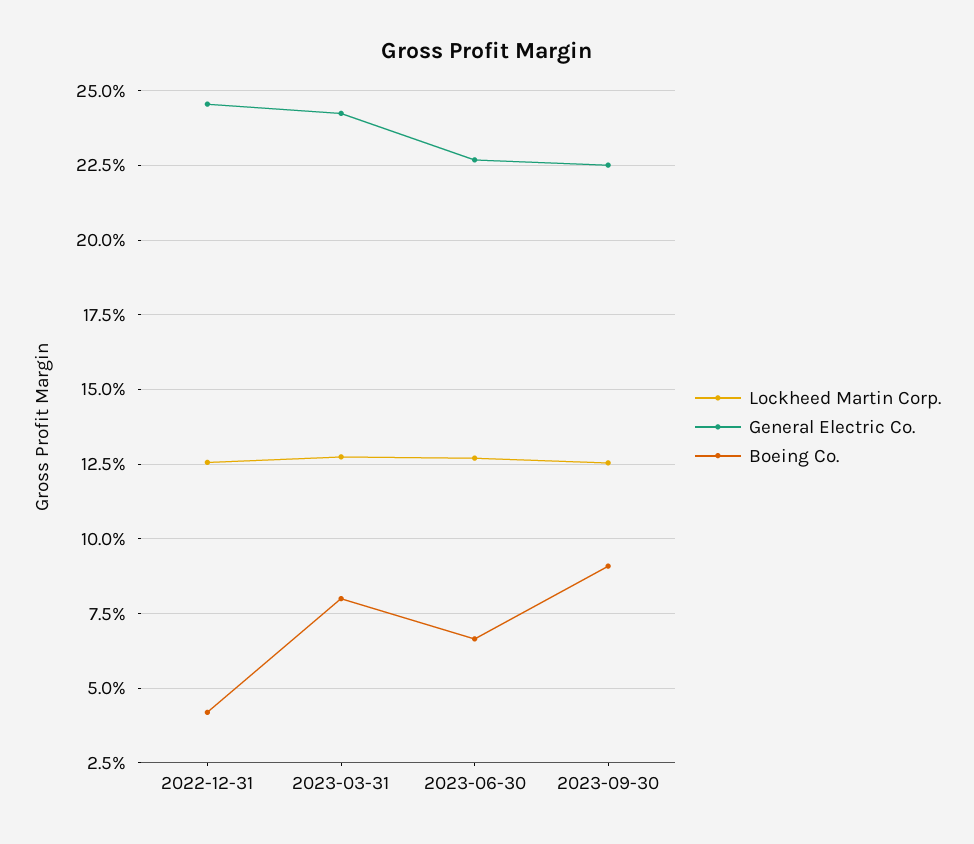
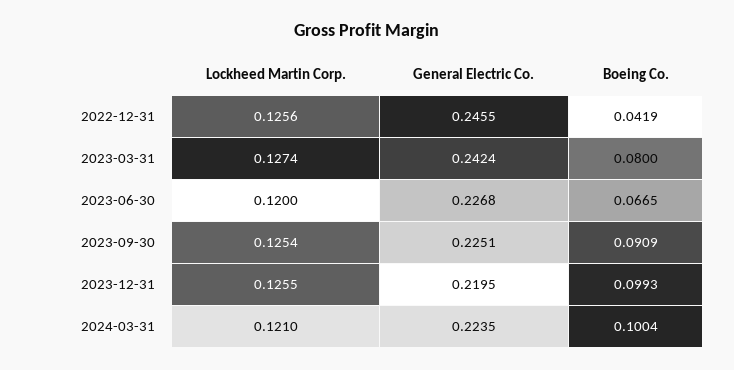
Lockheed Martin Corp., 2023-06-30: 0.1275 -> 0.12
Lockheed Martin Corp., 2023-12-31: none -> 0.1255
General Electric Co., 2023-12-31: none -> 0.2195
Boeing Co., 2023-12-31: none -> 0.0993
Lockheed Martin Corp., 2024-03-31: none -> 0.121
General Electric Co., 2024-03-31: none -> 0.2235
Boeing Co., 2024-03-31: none -> 0.1004

